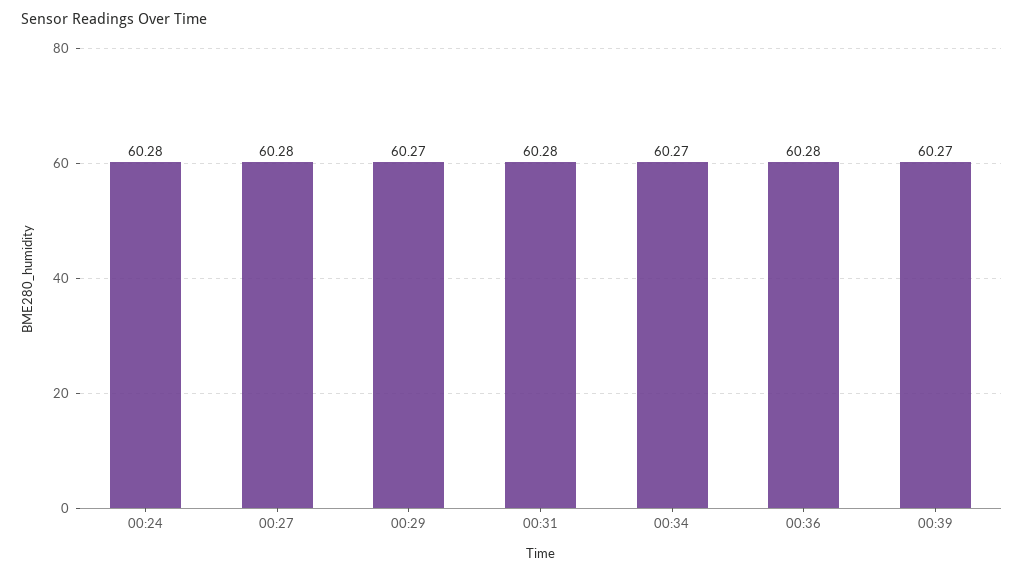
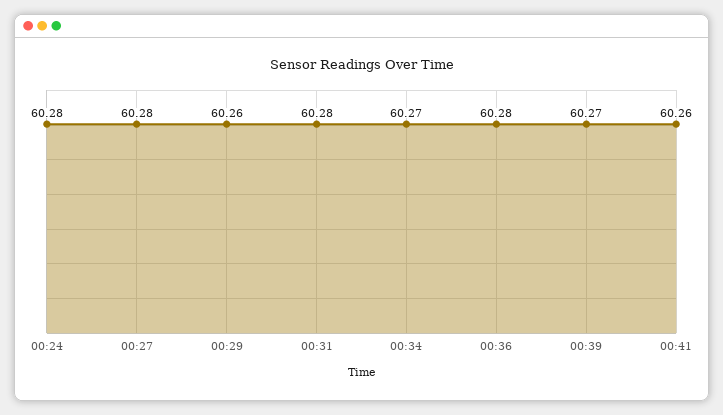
00:29: 60.27 -> 60.26
00:41: none -> 60.26

